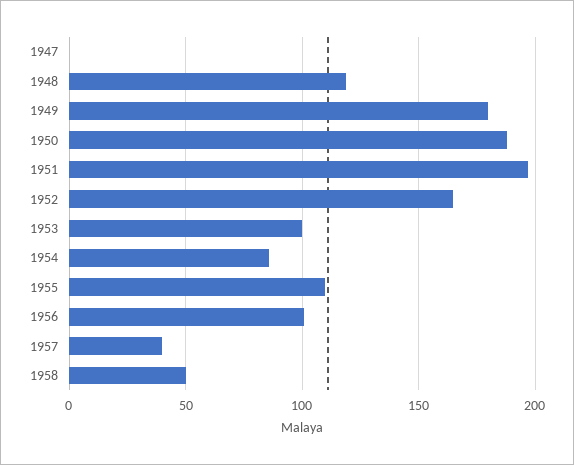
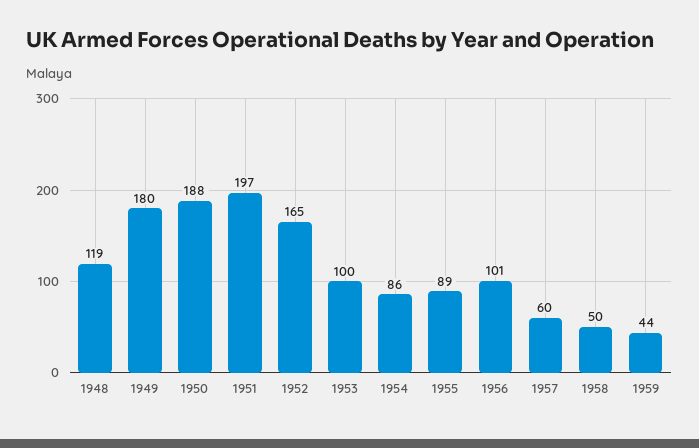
1947: 0 -> none
1955: 110 -> 89
1957: 40 -> 60
1959: none -> 44

